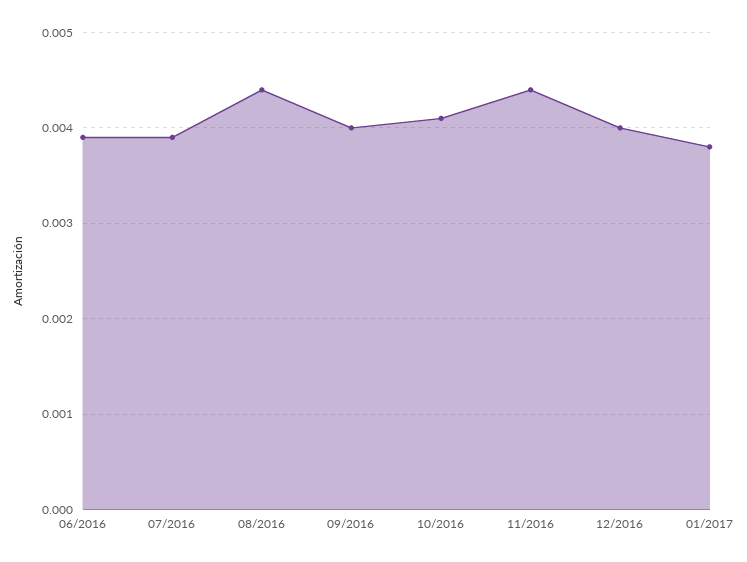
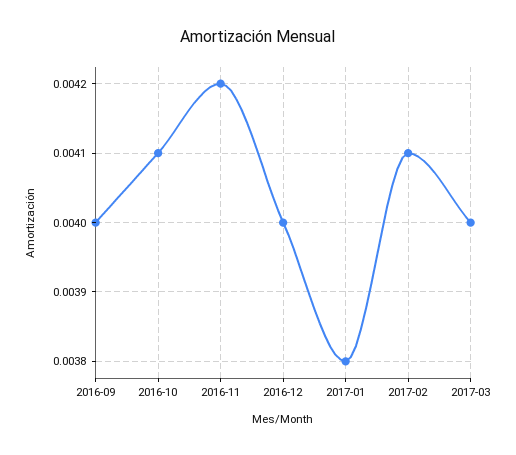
06/2016: 0.0039 -> none
07/2016: 0.0039 -> none
08/2016: 0.0044 -> none
11/2016: 0.0044 -> 0.0042
2017-02: none -> 0.0041
2017-03: none -> 0.004

